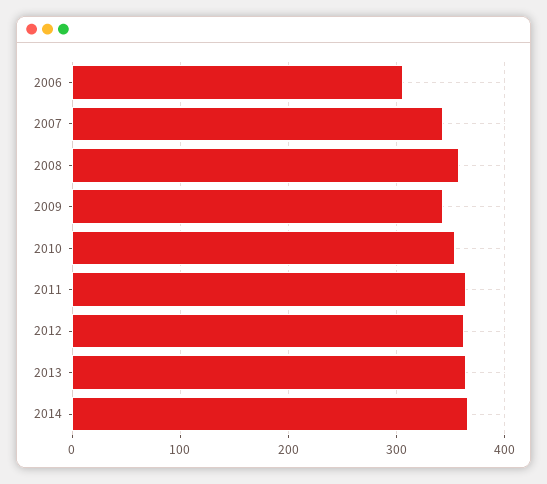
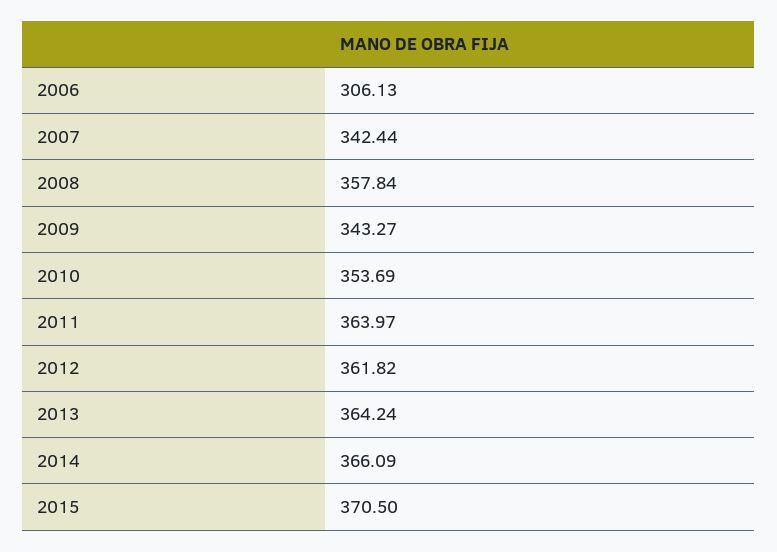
2015: none -> 370.5

